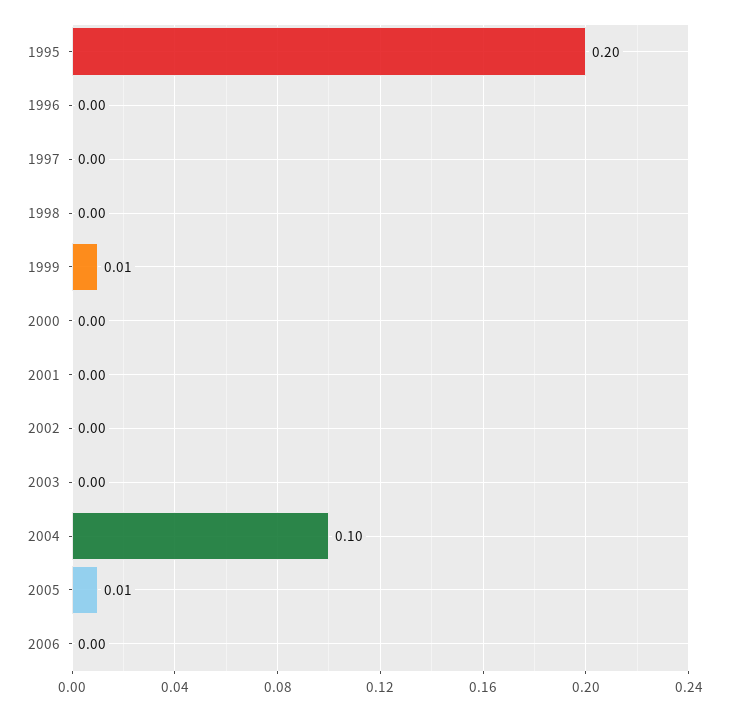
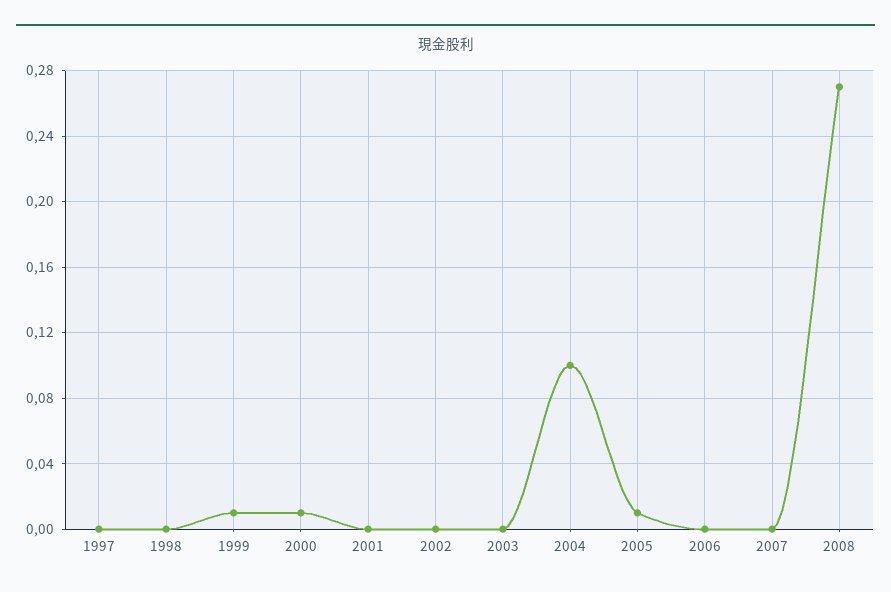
1995: 0.2 -> none
1996: 0 -> none
2000: 0 -> 0.01
2007: none -> 0
2008: none -> 0.27

